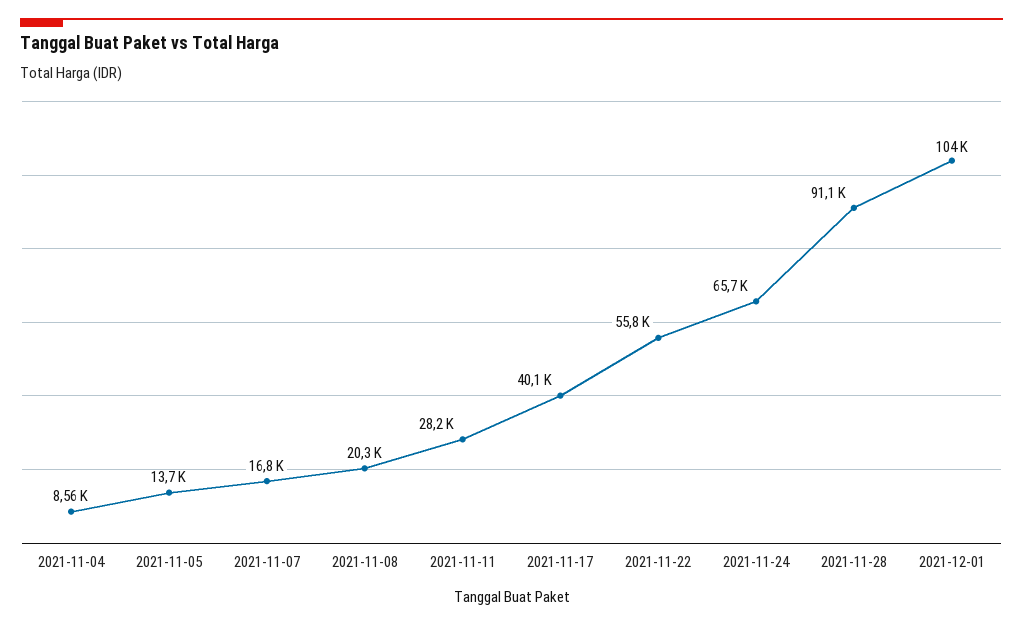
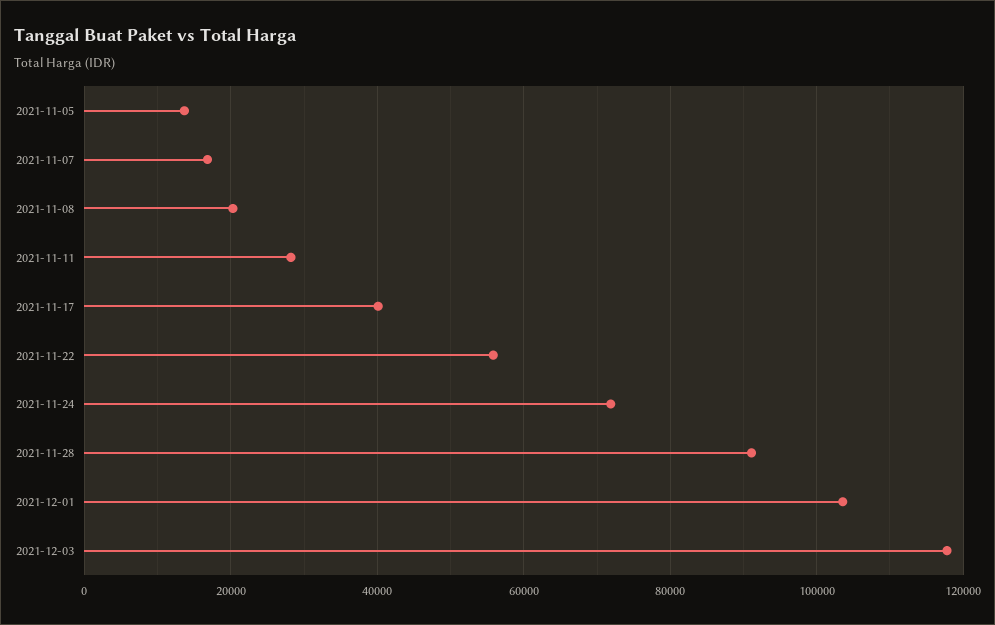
2021-11-04: 8560 -> none
2021-11-24: 65700 -> 72000
2021-12-03: none -> 118000

